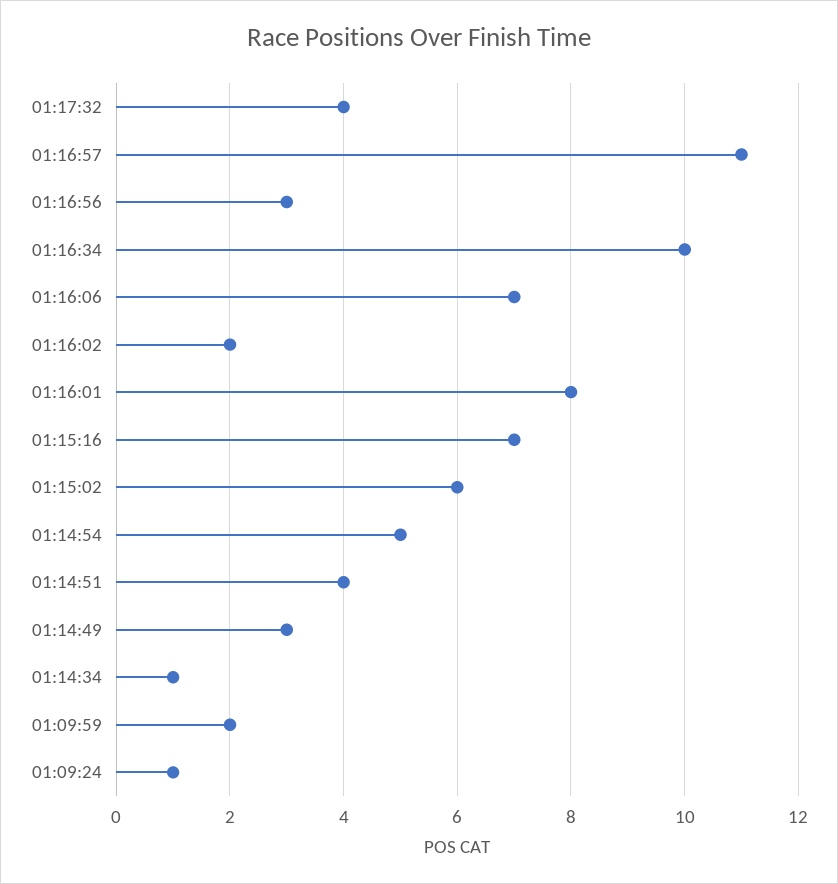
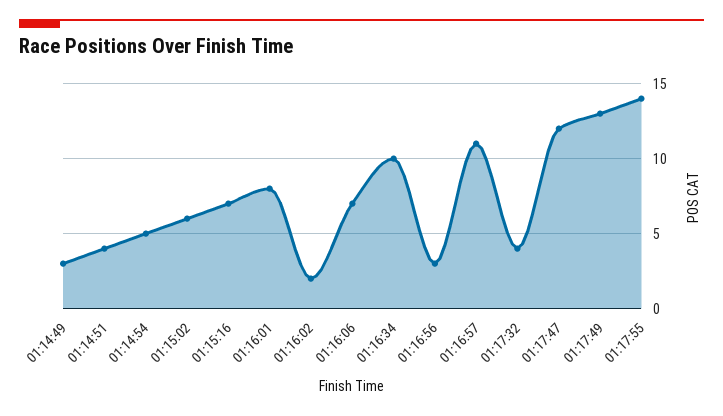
01:14:34: 1 -> none
01:09:59: 2 -> none
01:09:24: 1 -> none
01:17:47: none -> 12
01:17:49: none -> 13
01:17:55: none -> 14

